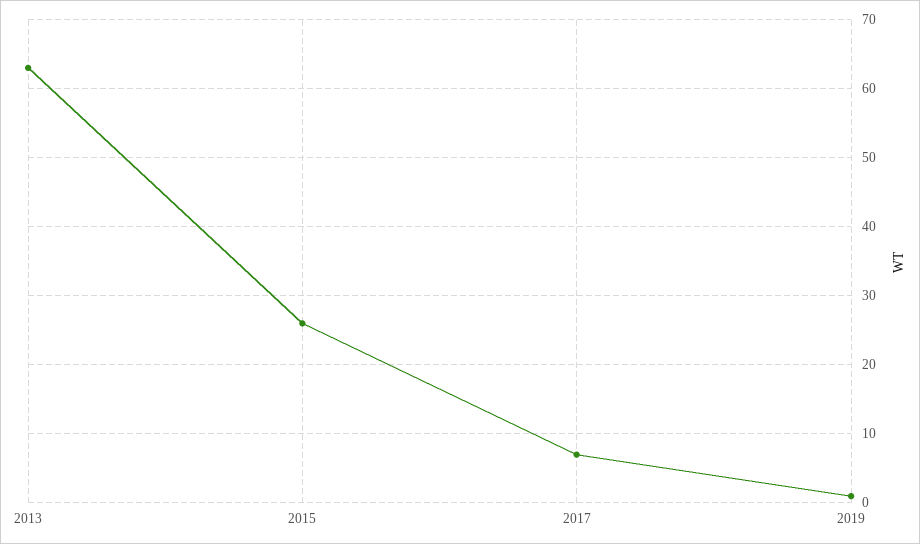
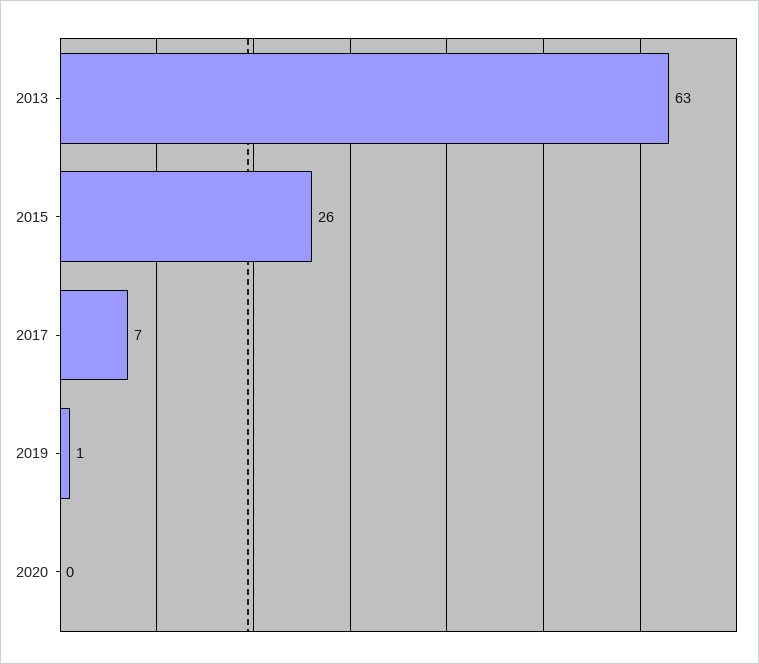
2020: none -> 0

